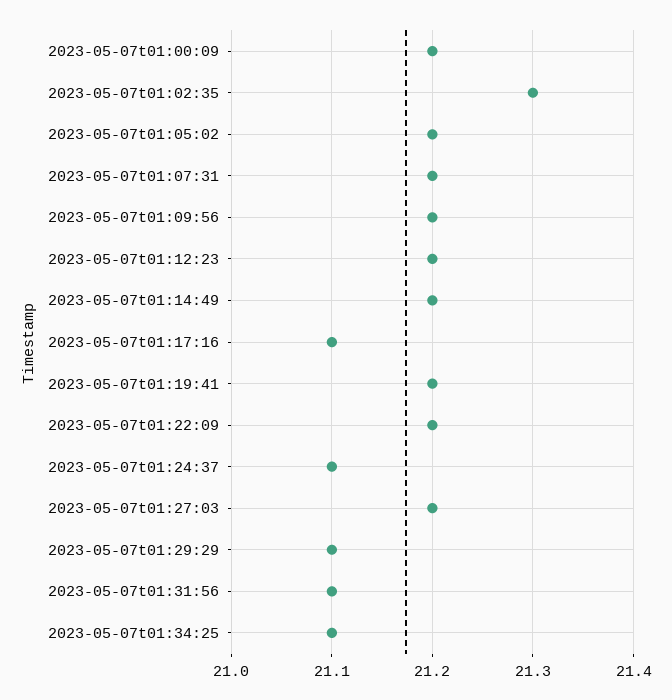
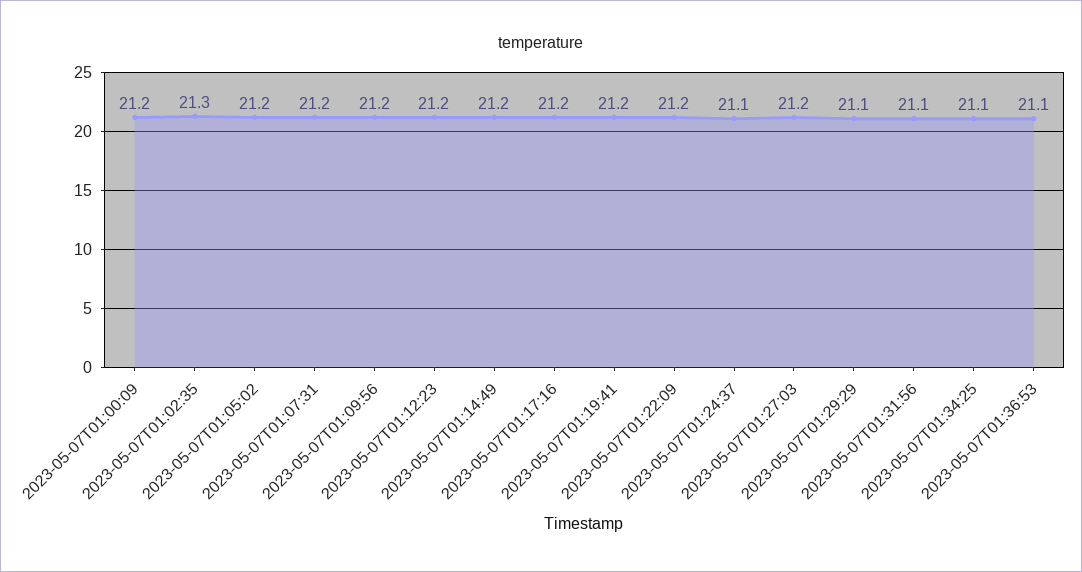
2023-05-07t01:17:16: 21.1 -> 21.2
2023-05-07T01:36:53: none -> 21.1

